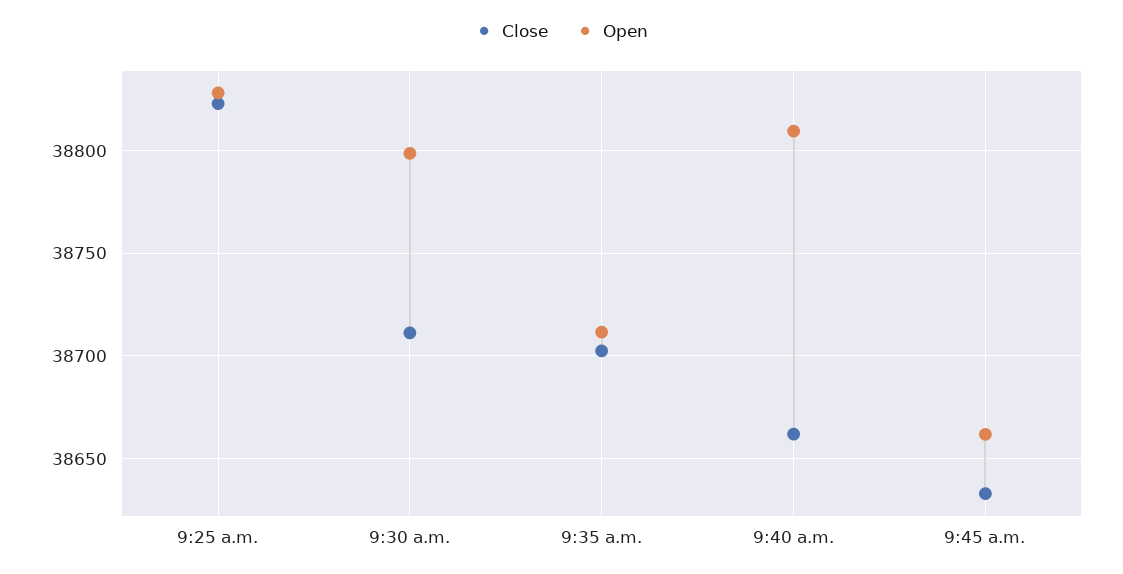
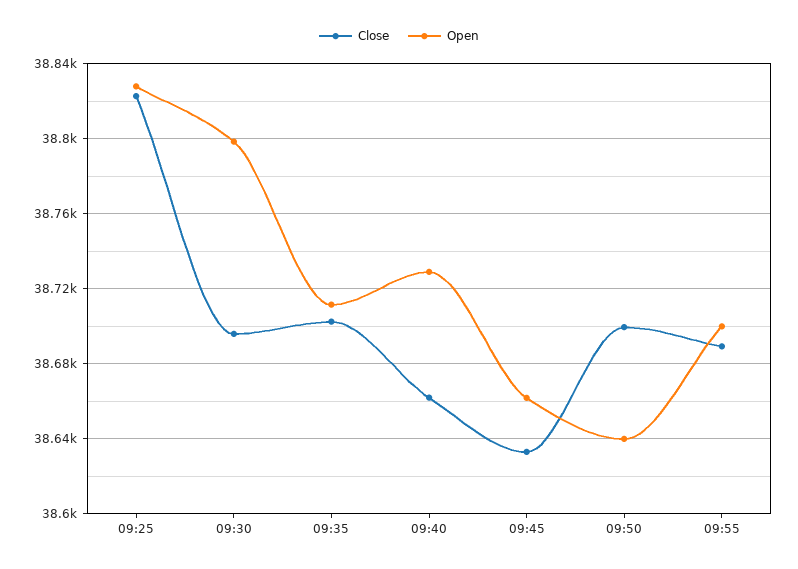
Close, 9:30 a.m.: 38710 -> 38695
Open, 9:40 a.m.: 38810 -> 38730
Close, 09:50: none -> 38700
Open, 09:50: none -> 38640
Close, 09:55: none -> 38690
Open, 09:55: none -> 38700

